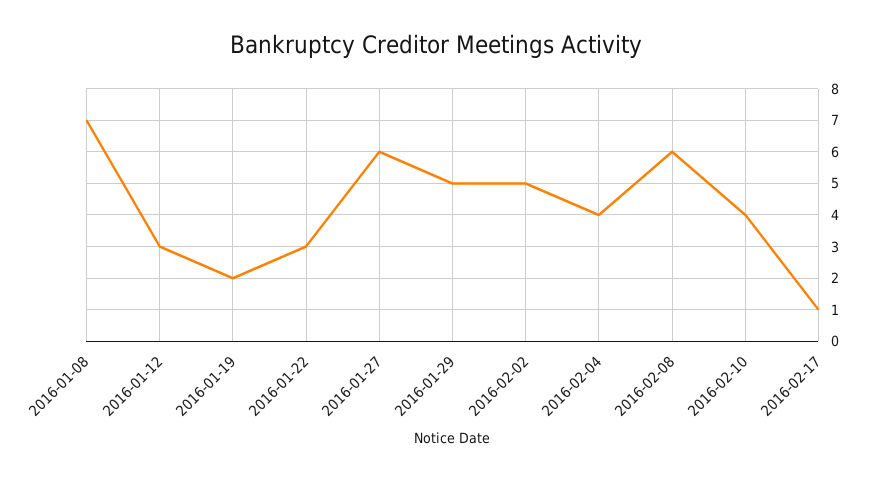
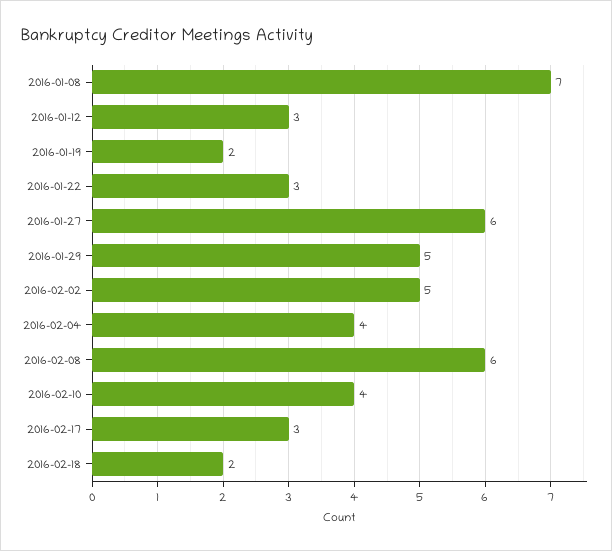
2016-02-17: 1 -> 3
2016-02-18: none -> 2

